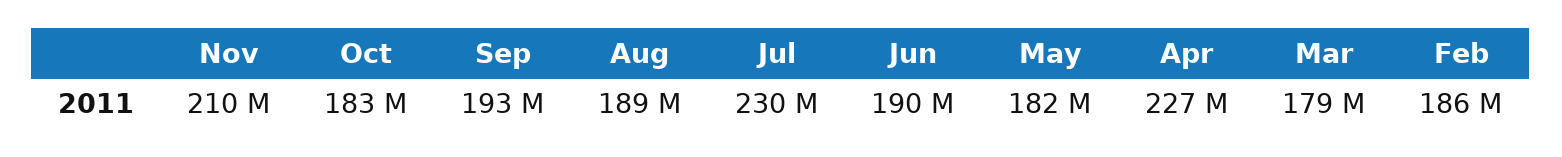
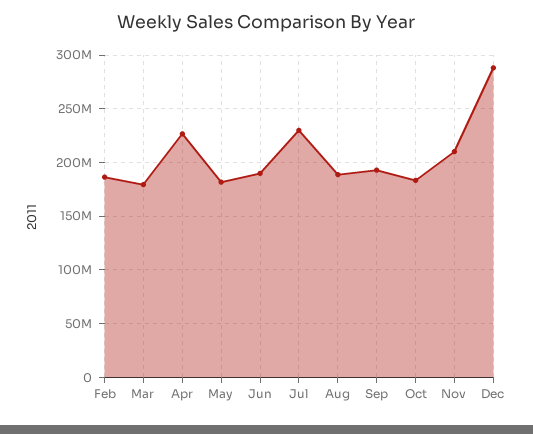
Dec: none -> 290000000

